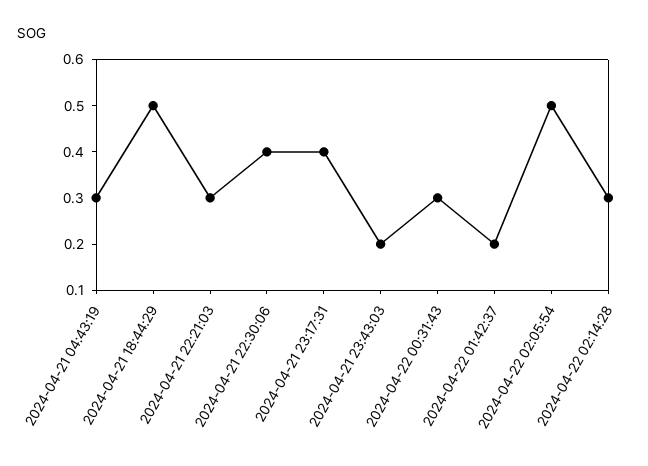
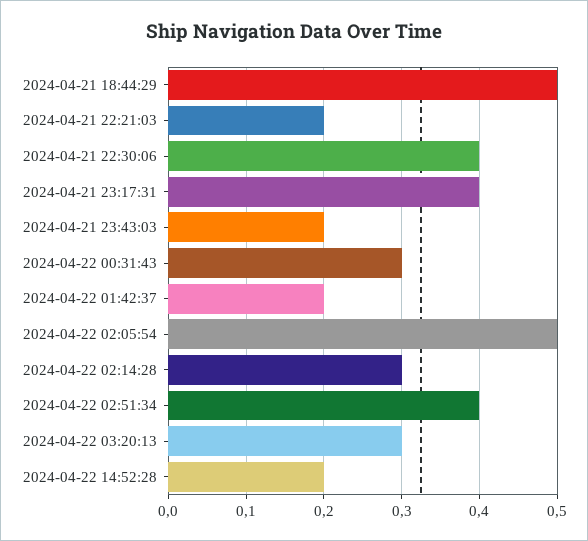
2024-04-21 04:43:19: 0.3 -> none
2024-04-21 22:21:03: 0.3 -> 0.2
2024-04-22 02:51:34: none -> 0.4
2024-04-22 03:20:13: none -> 0.3
2024-04-22 14:52:28: none -> 0.2

